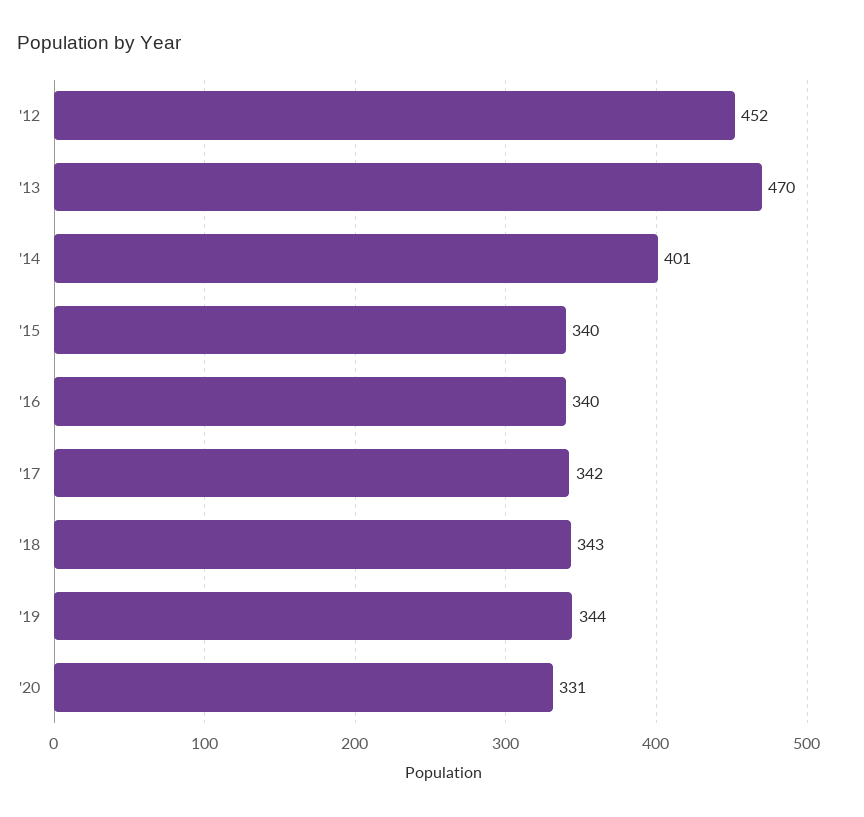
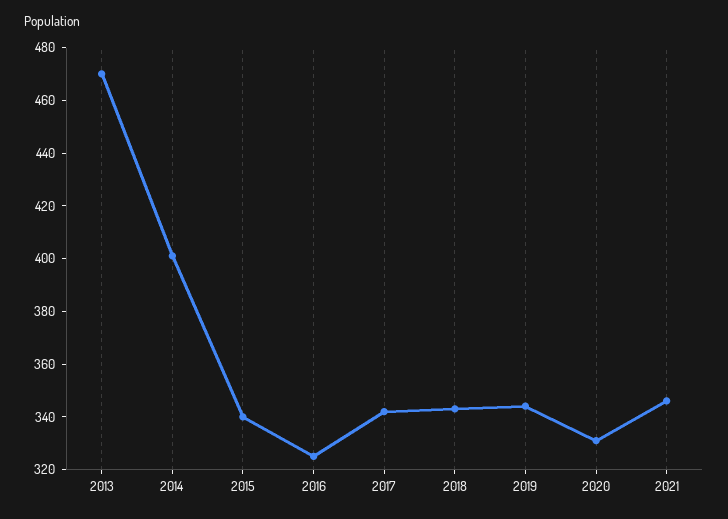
'12: 452 -> none
'16: 340 -> 325
2021: none -> 345

